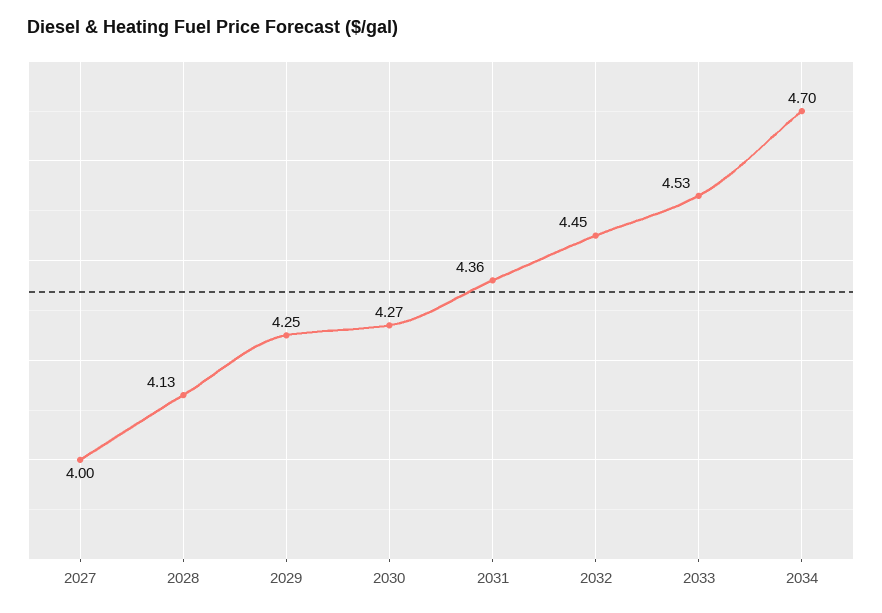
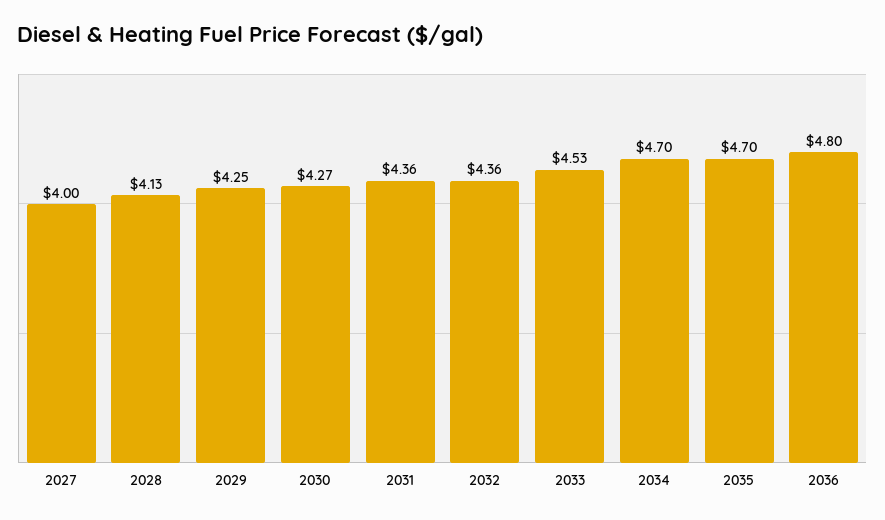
2032: 4.45 -> 4.36
2035: none -> 4.7
2036: none -> 4.8

